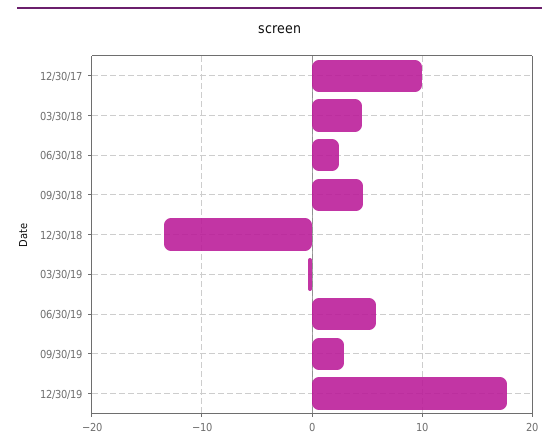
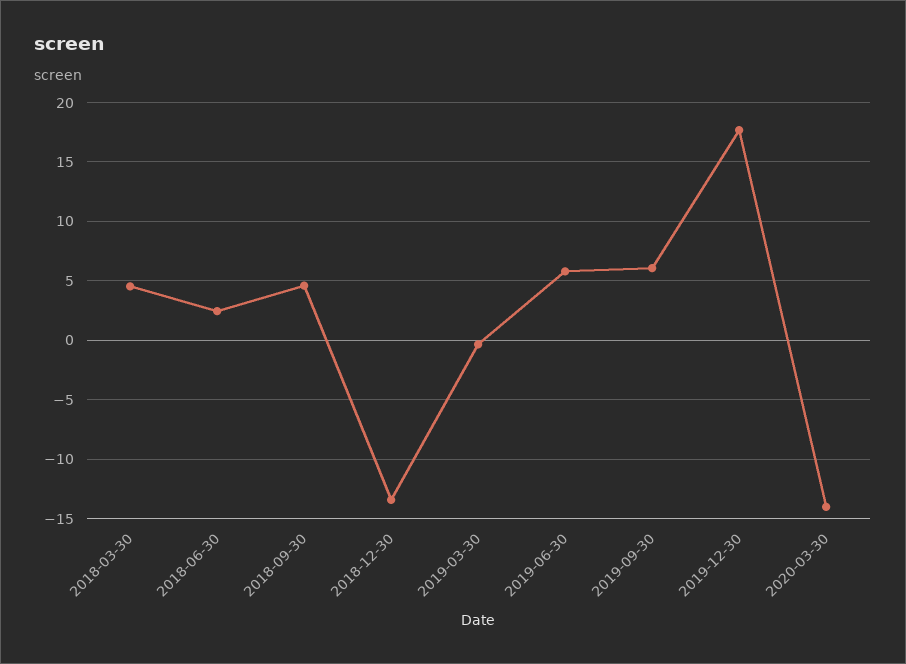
12/30/17: 10 -> none
09/30/19: 3 -> 6
2020-03-30: none -> -14

